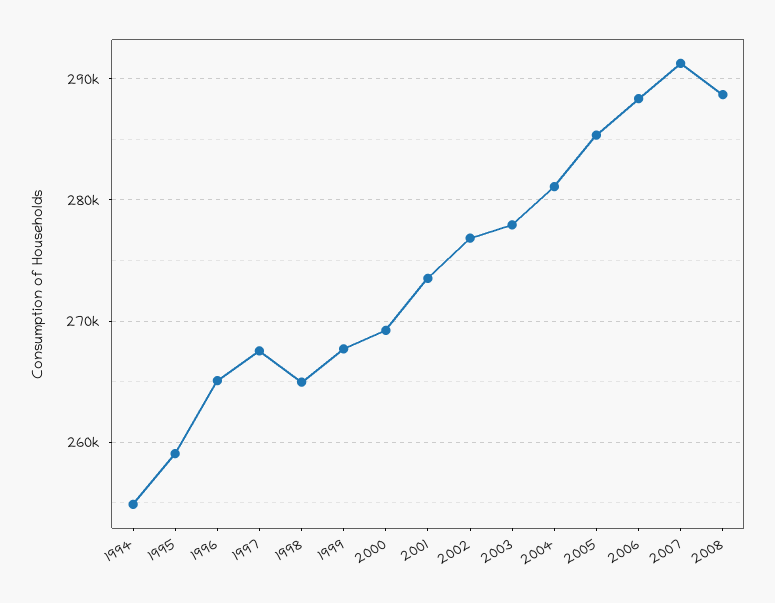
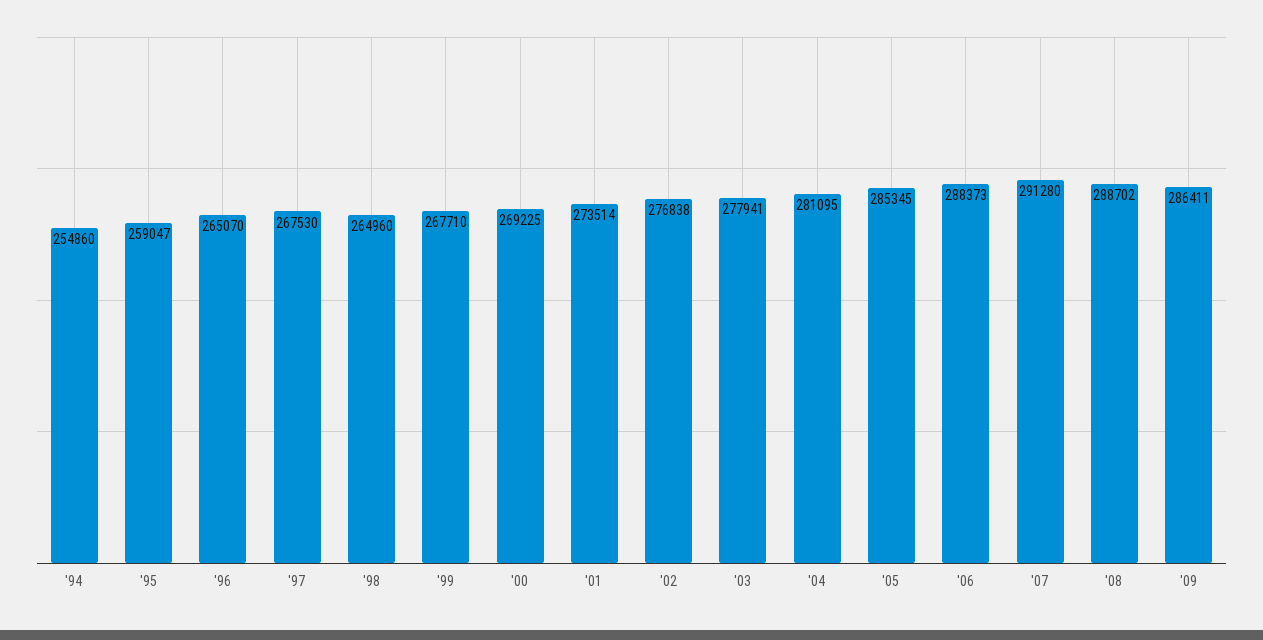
'09: none -> 286411

